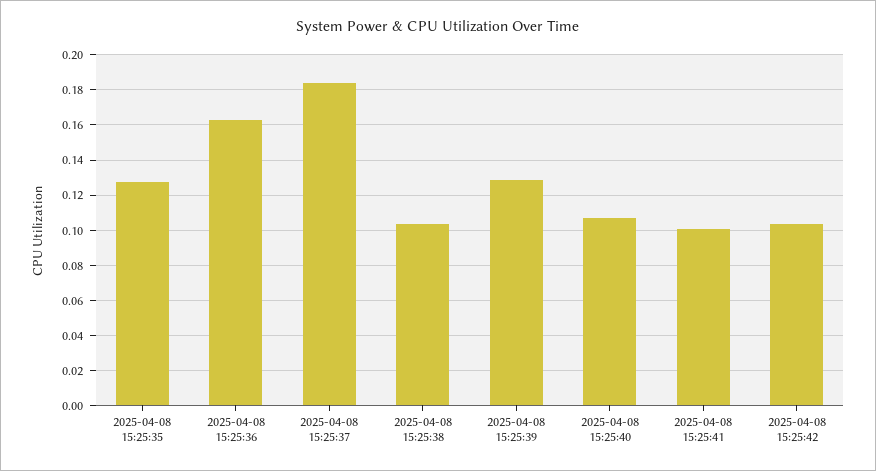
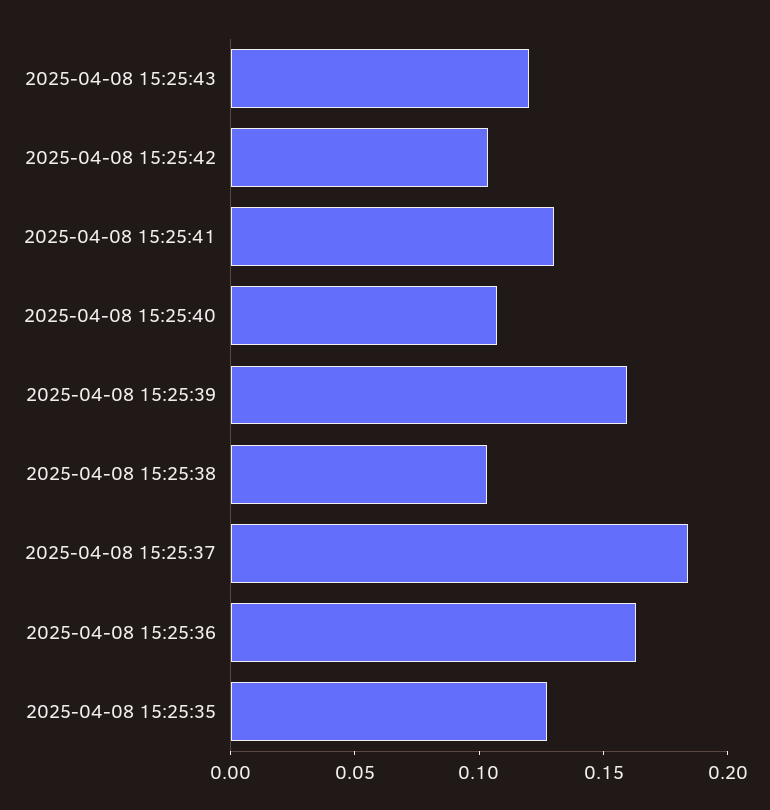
2025-04-08 15:25:39: 0.13 -> 0.16
2025-04-08 15:25:41: 0.1 -> 0.13
2025-04-08 15:25:43: none -> 0.12

